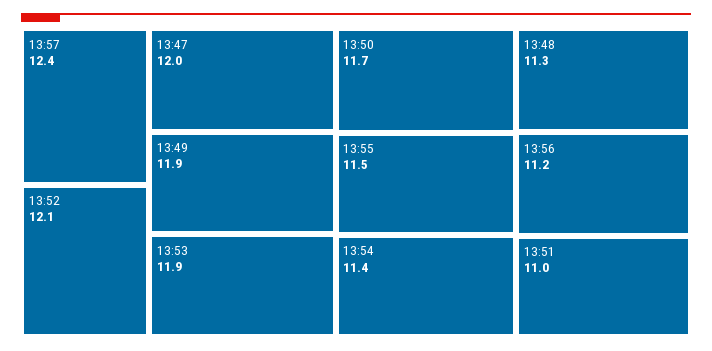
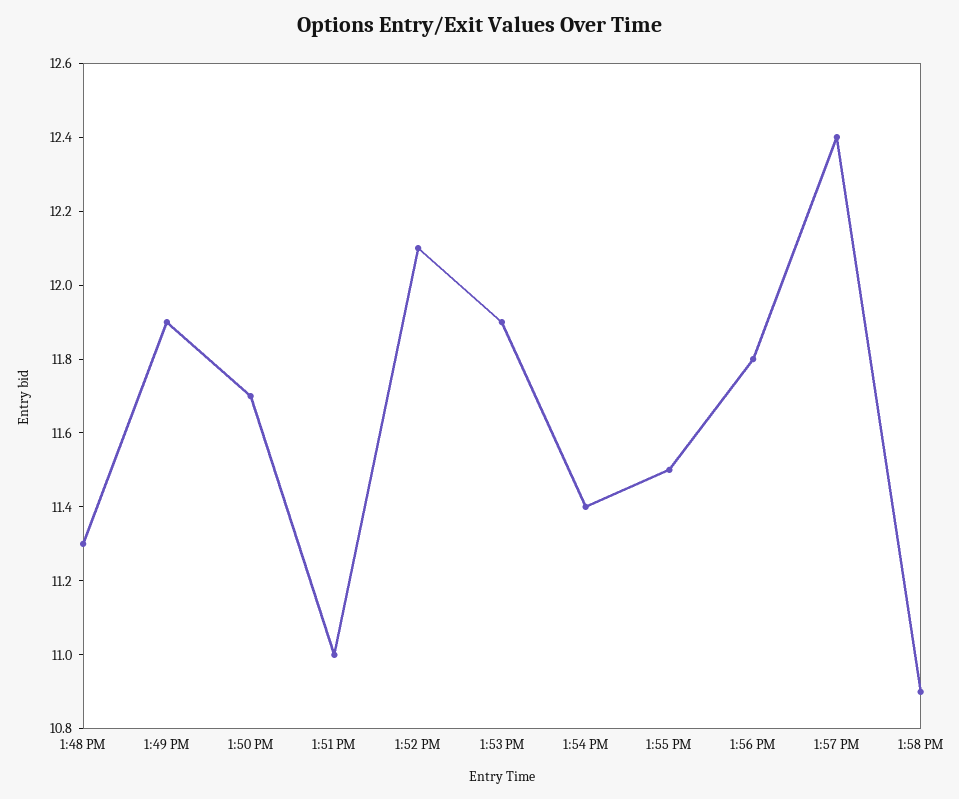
13:47: 12 -> none
13:56: 11.2 -> 11.8
1:58 PM: none -> 10.9

